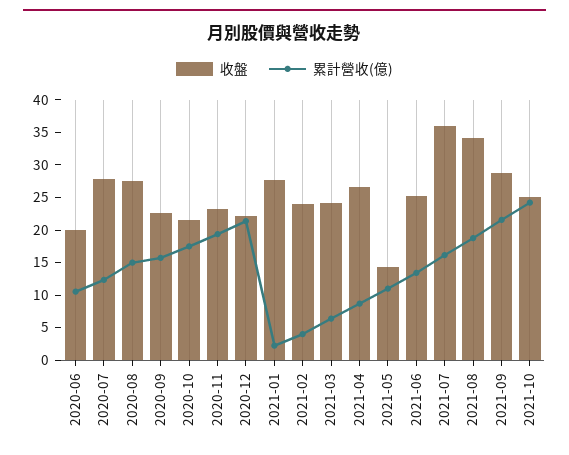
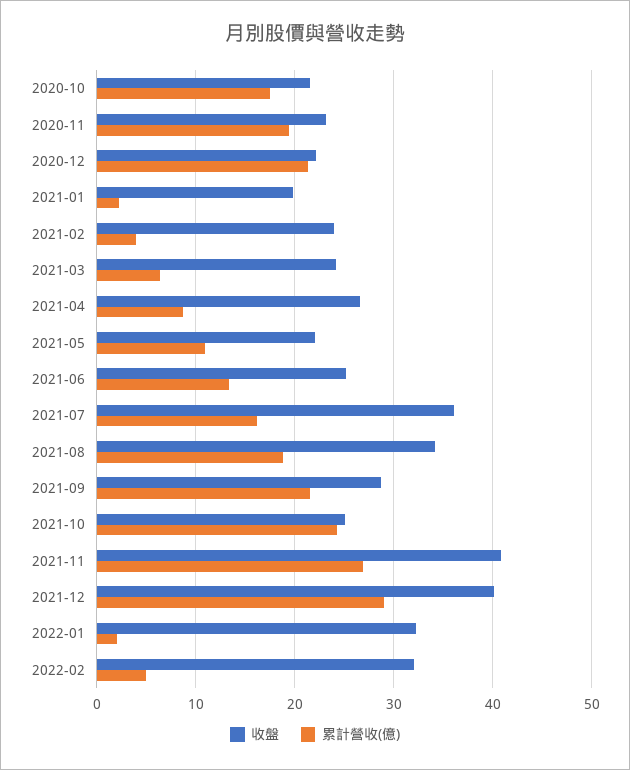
收盤, 2020-06: 20 -> none
累計營收(億), 2020-06: 10 -> none
收盤, 2020-07: 27.5 -> none
累計營收(億), 2020-07: 12.5 -> none
收盤, 2020-08: 27.5 -> none
累計營收(億), 2020-08: 15 -> none
收盤, 2020-09: 22.5 -> none
累計營收(億), 2020-09: 15 -> none
收盤, 2021-01: 27.5 -> 20
收盤, 2021-05: 15 -> 22
收盤, 2021-11: none -> 41
累計營收(億), 2021-11: none -> 27
收盤, 2021-12: none -> 40
累計營收(億), 2021-12: none -> 29
收盤, 2022-01: none -> 32
累計營收(億), 2022-01: none -> 2
收盤, 2022-02: none -> 32
累計營收(億), 2022-02: none -> 5

